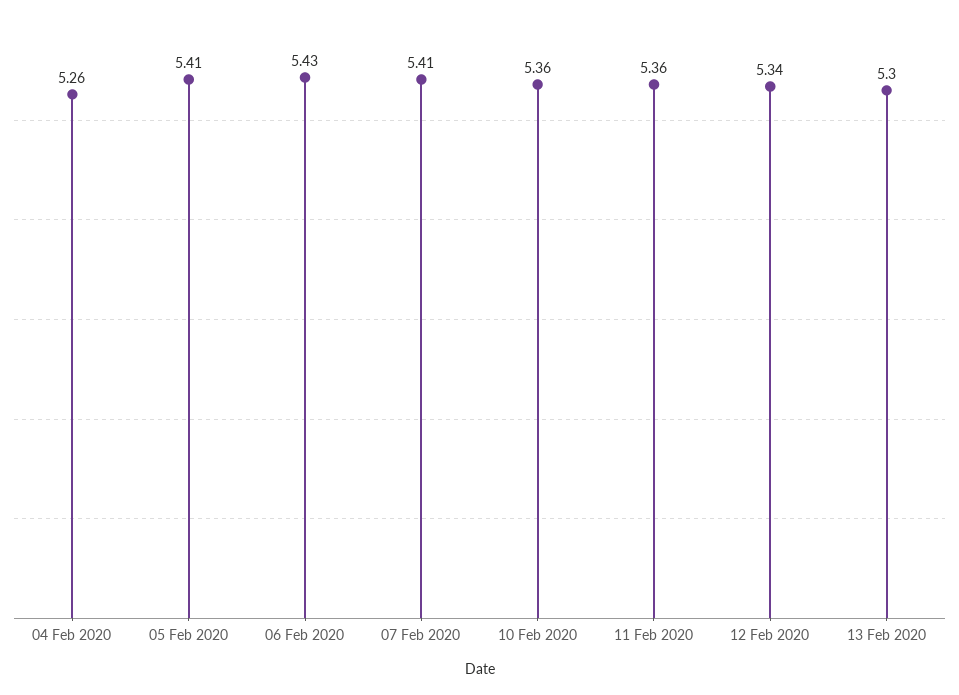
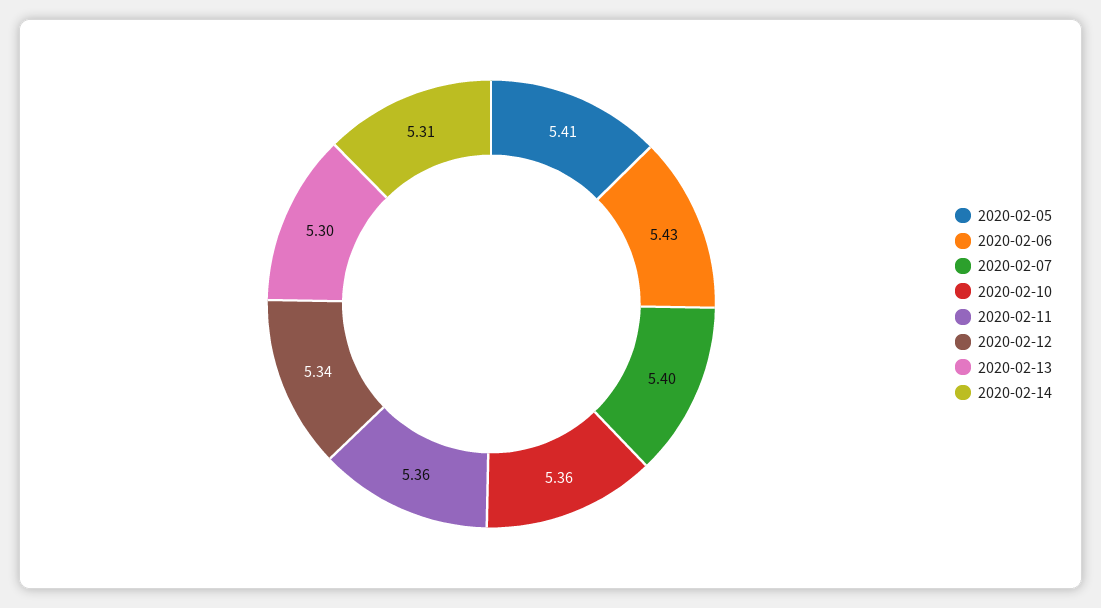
04 Feb 2020: 5.26 -> none
07 Feb 2020: 5.41 -> 5.4
2020-02-14: none -> 5.31

